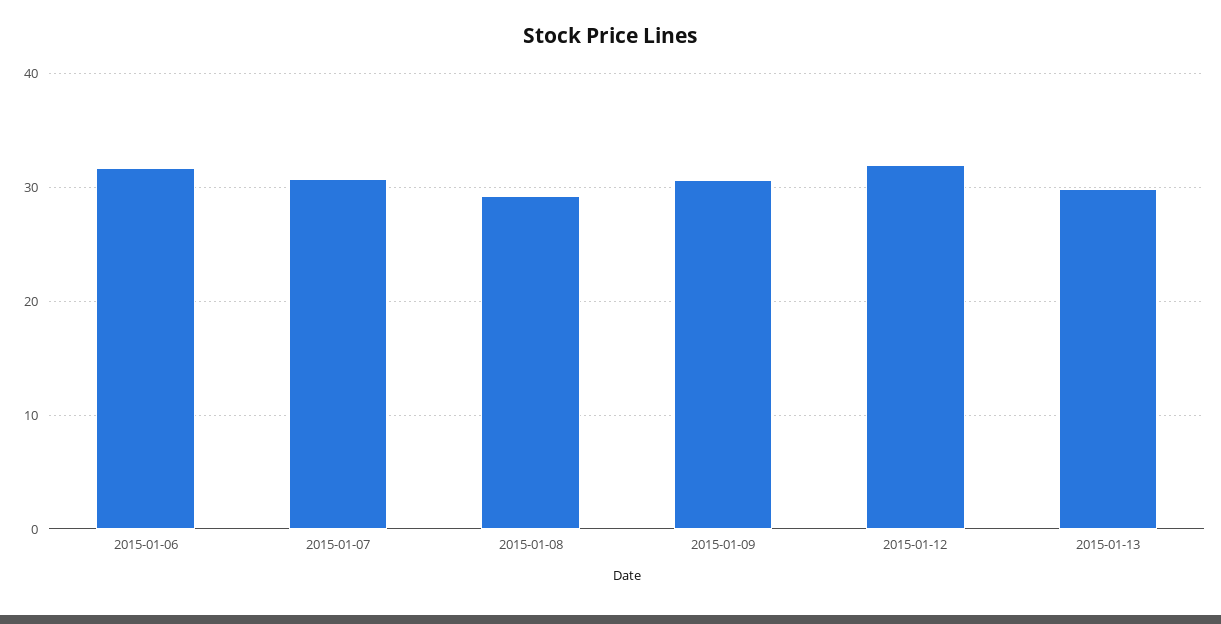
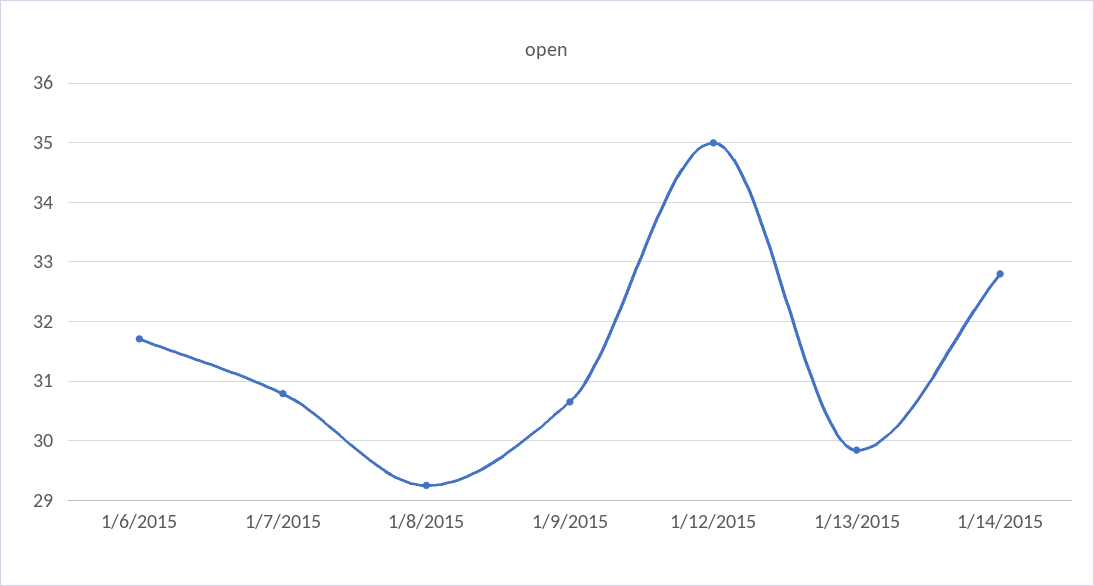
2015-01-12: 32 -> 35
1/14/2015: none -> 32.8

